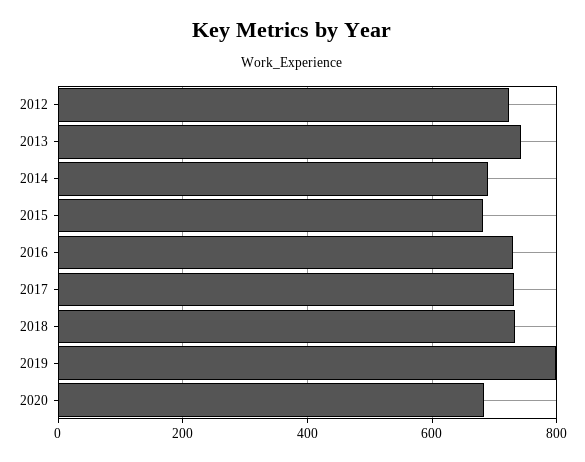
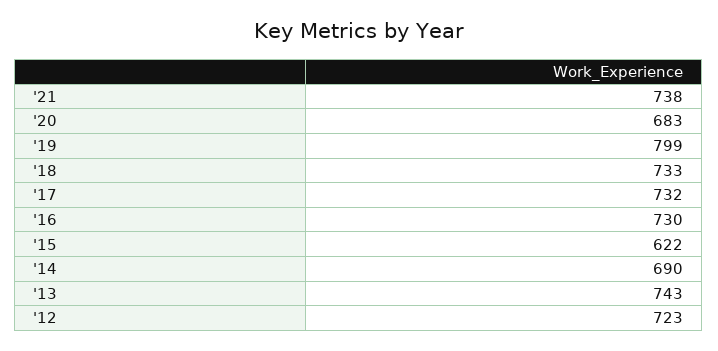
2015: 680 -> 622
'21: none -> 738

